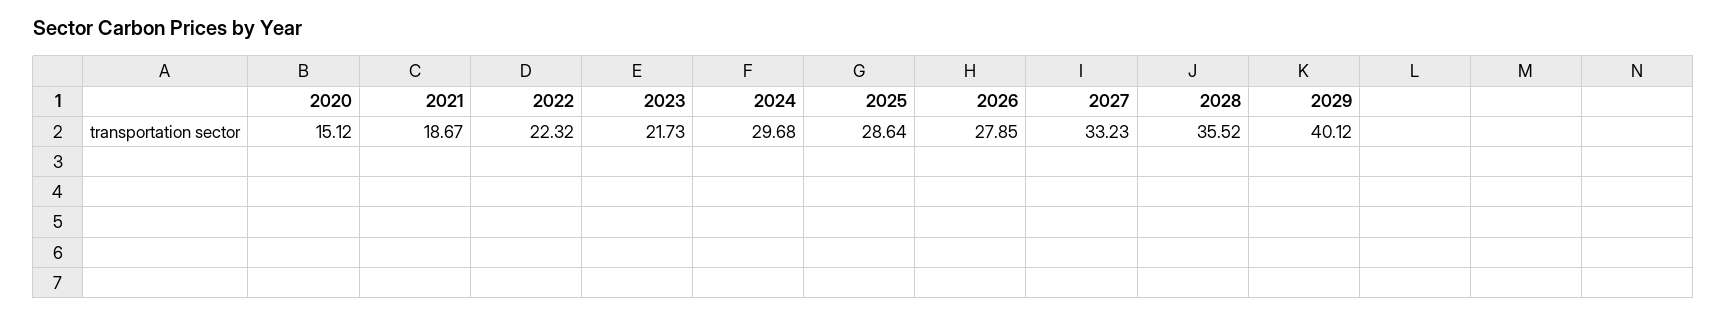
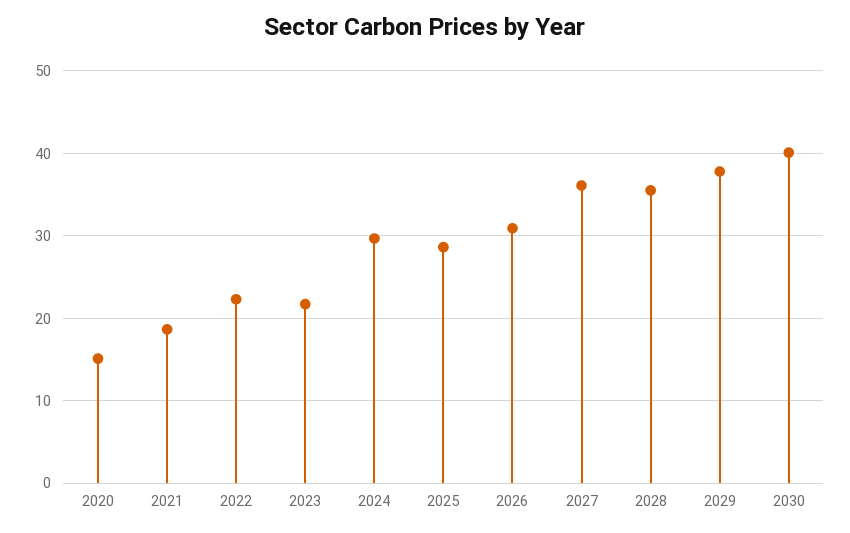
2026: 27.85 -> 31
2027: 33.23 -> 36
2029: 40.12 -> 38
2030: none -> 40

